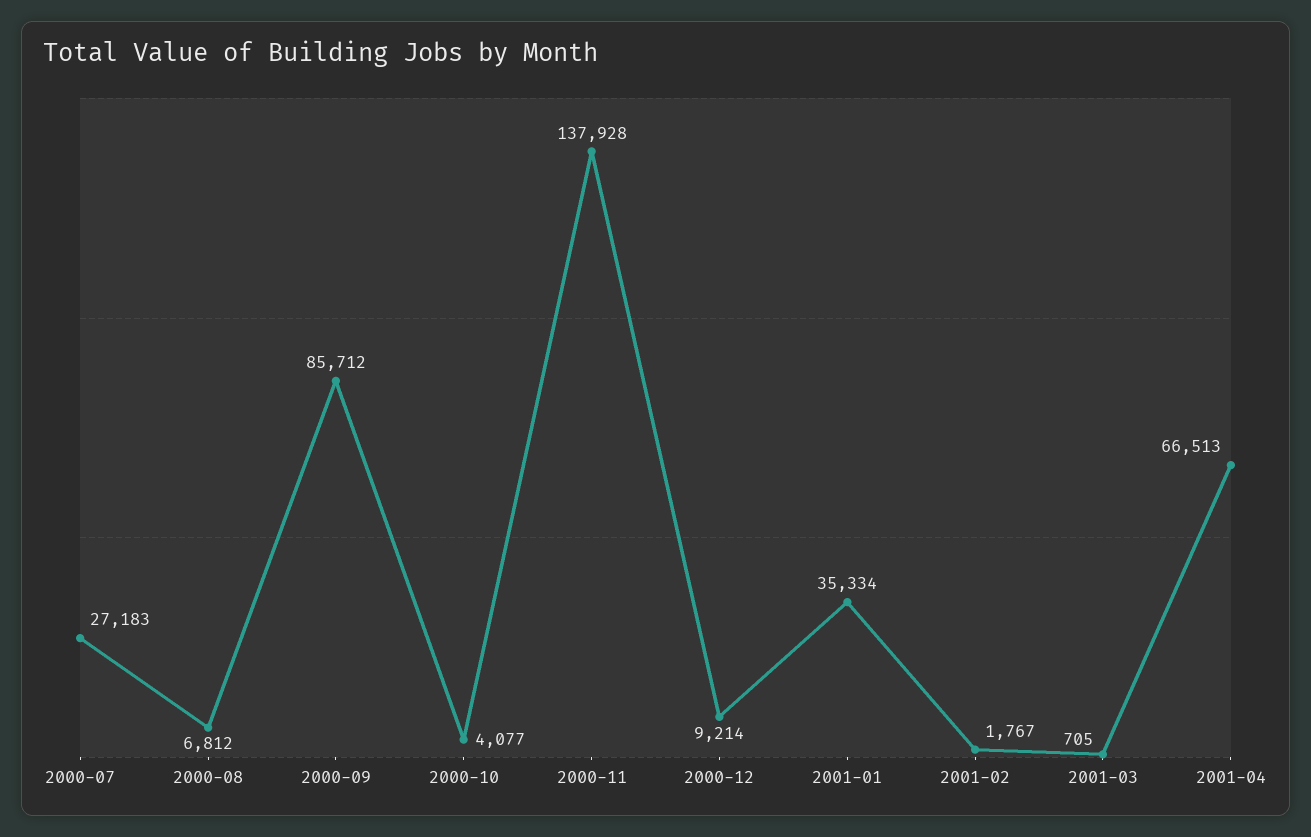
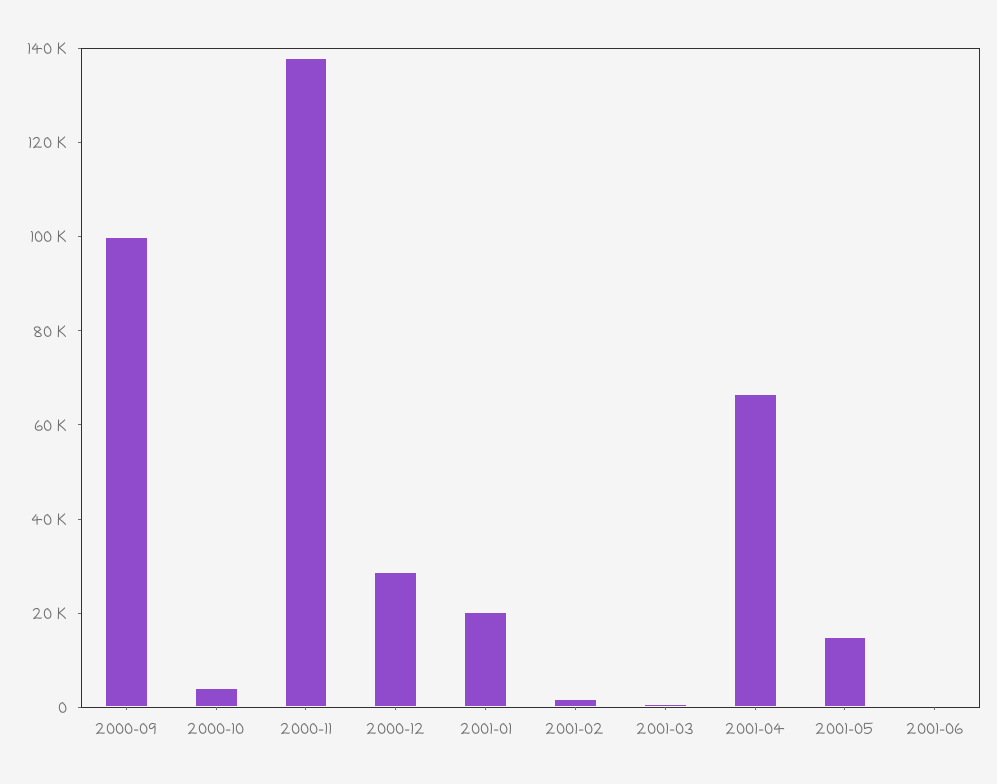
2000-07: 27183 -> none
2000-08: 6812 -> none
2000-09: 85712 -> 100000
2000-12: 9214 -> 30000
2001-01: 35334 -> 20000
2001-05: none -> 15000
2001-06: none -> 0

